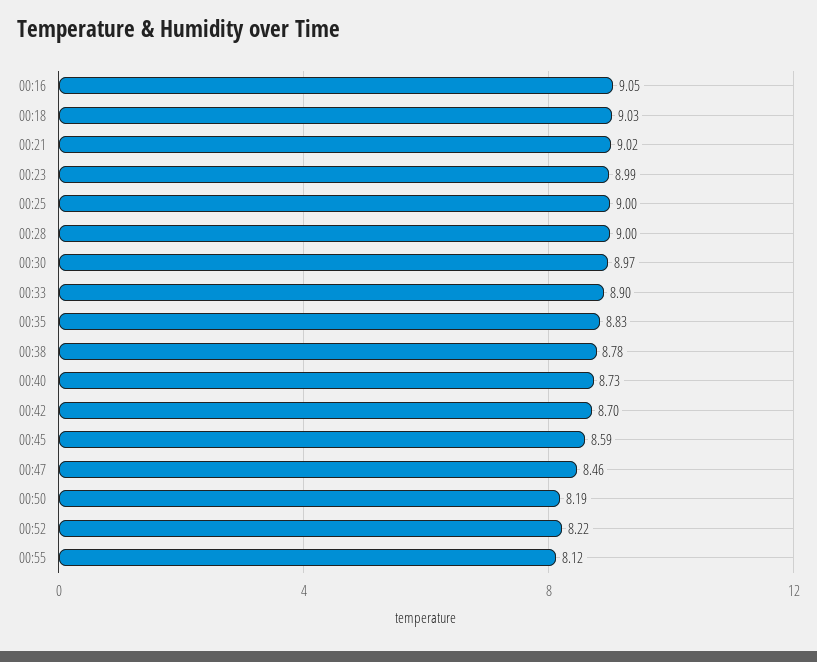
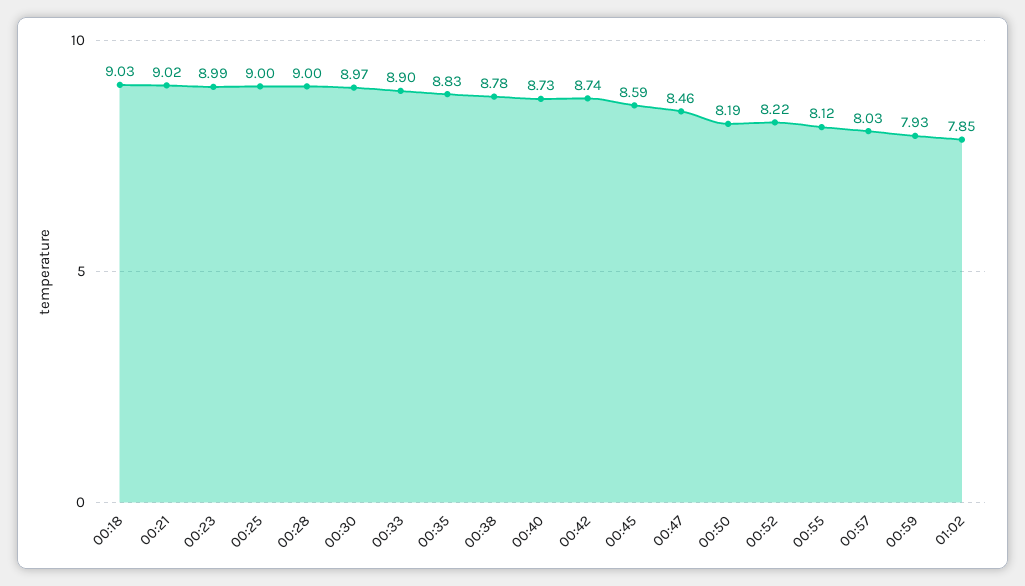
00:16: 9.05 -> none
00:42: 8.7 -> 8.74
00:57: none -> 8.03
00:59: none -> 7.93
01:02: none -> 7.85

